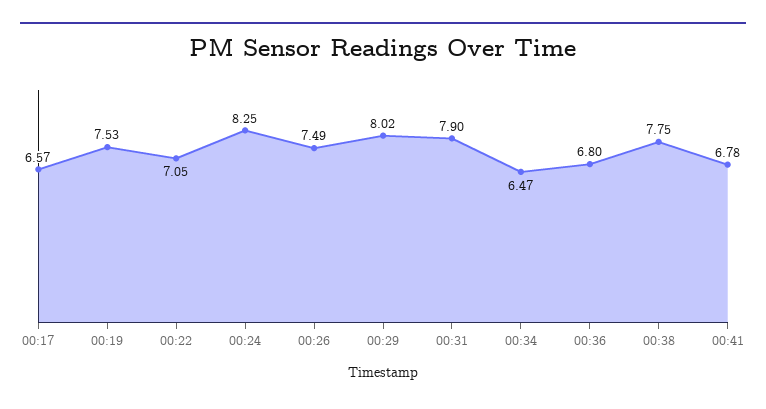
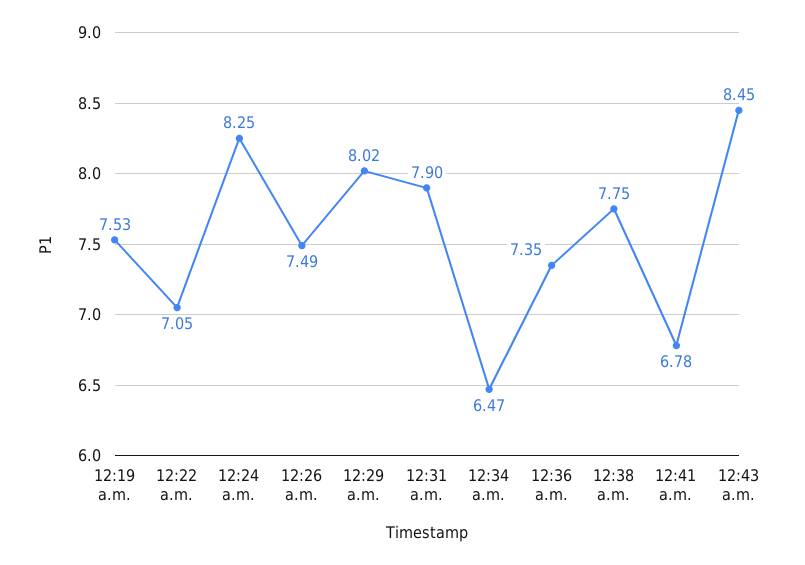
00:17: 6.57 -> none
00:36: 6.8 -> 7.35
12:43 a.m.: none -> 8.45

